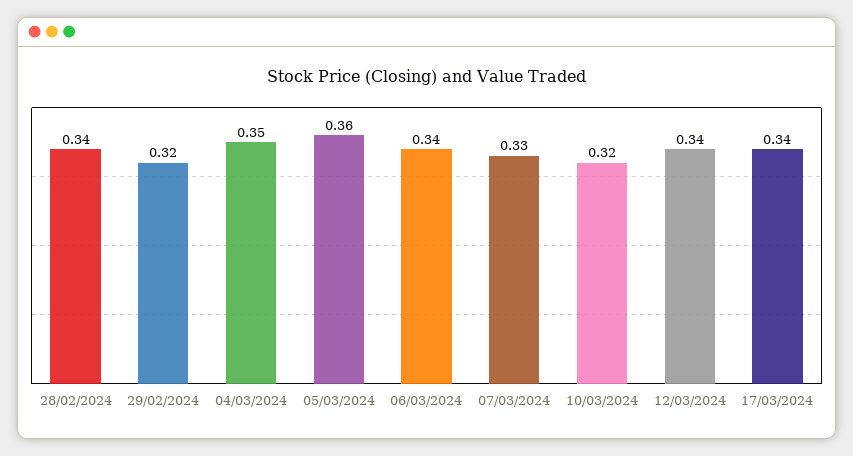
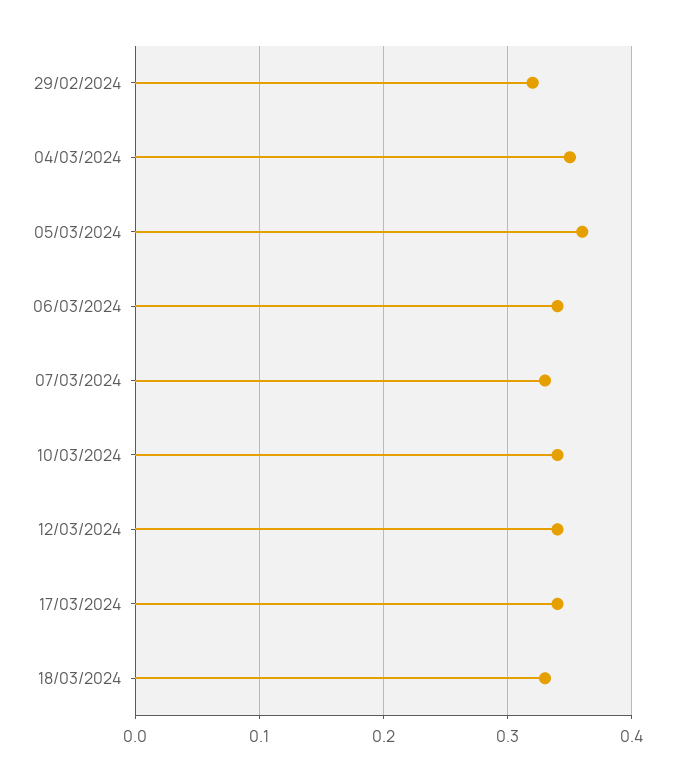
28/02/2024: 0.34 -> none
10/03/2024: 0.32 -> 0.34
18/03/2024: none -> 0.33

